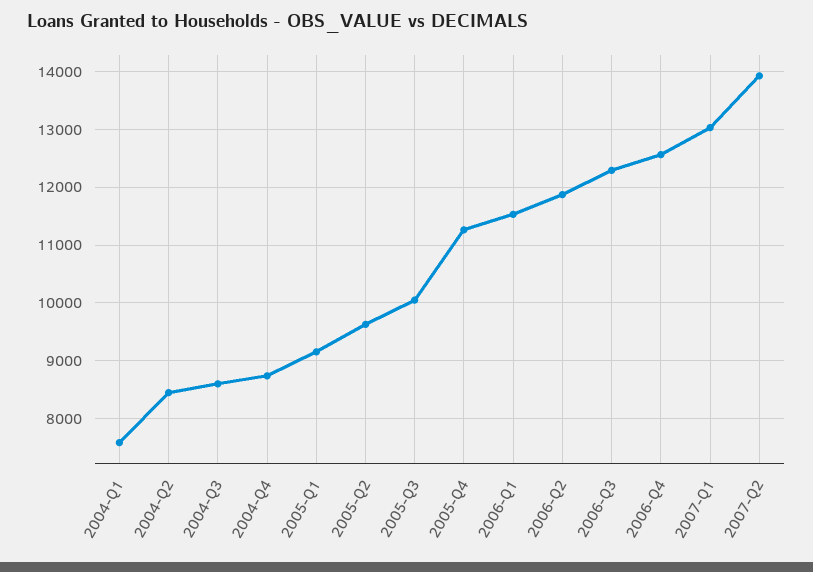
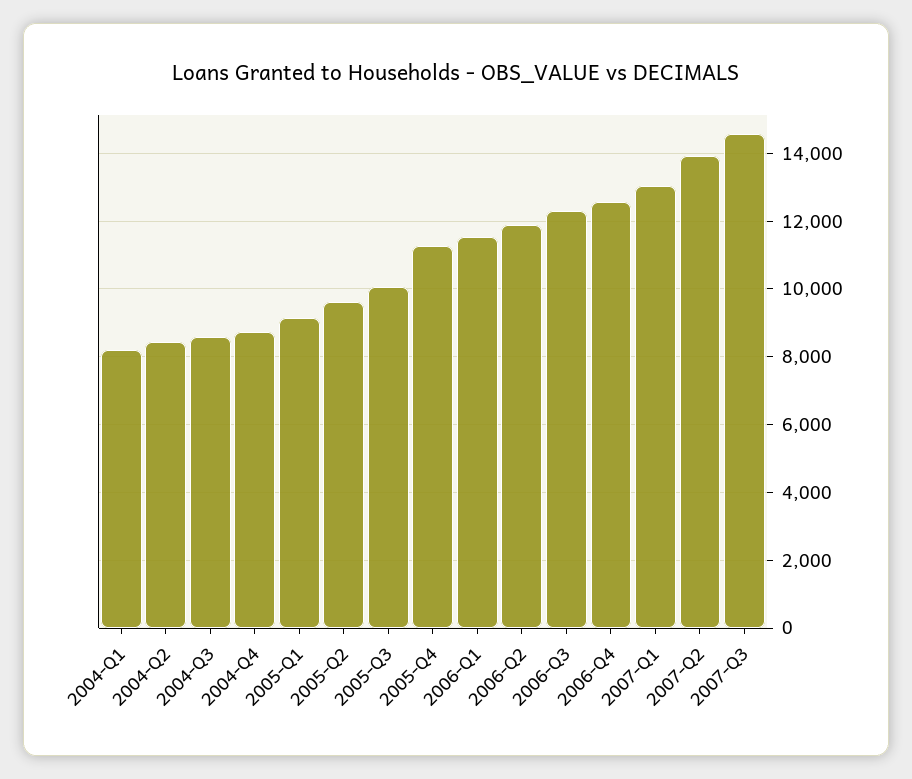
2004-Q1: 7600 -> 8200
2007-Q3: none -> 14600

